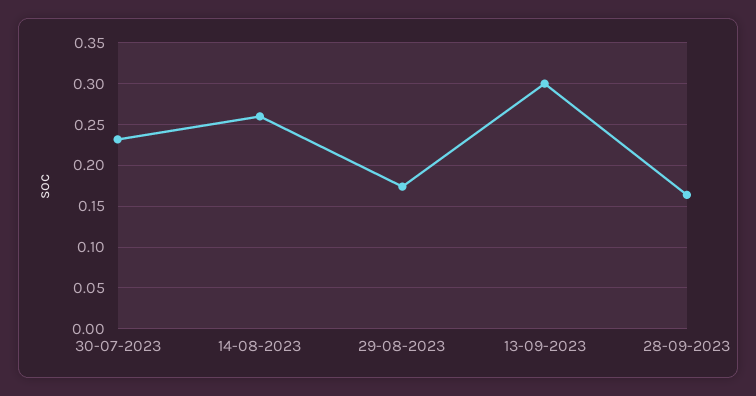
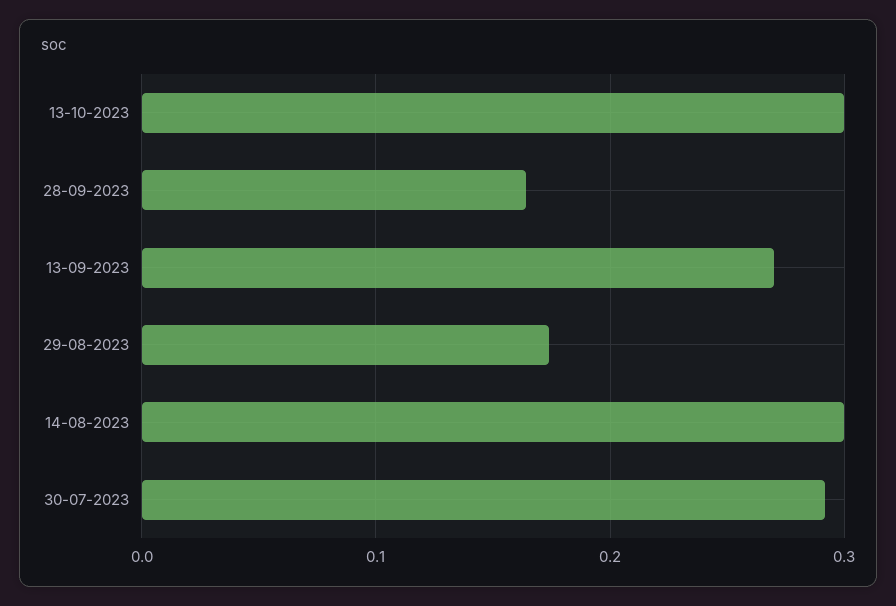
30-07-2023: 0.23 -> 0.29
14-08-2023: 0.26 -> 0.3
13-09-2023: 0.3 -> 0.27
13-10-2023: none -> 0.3

